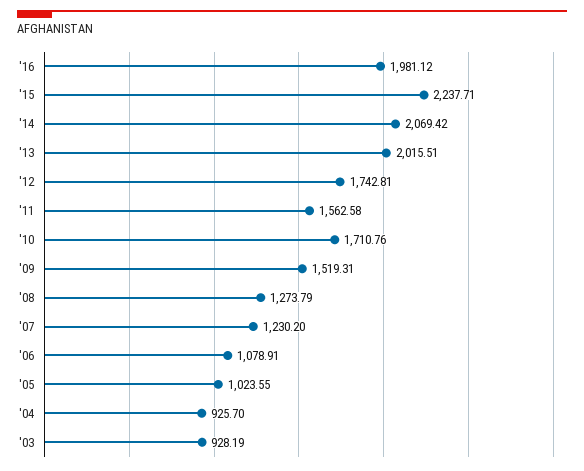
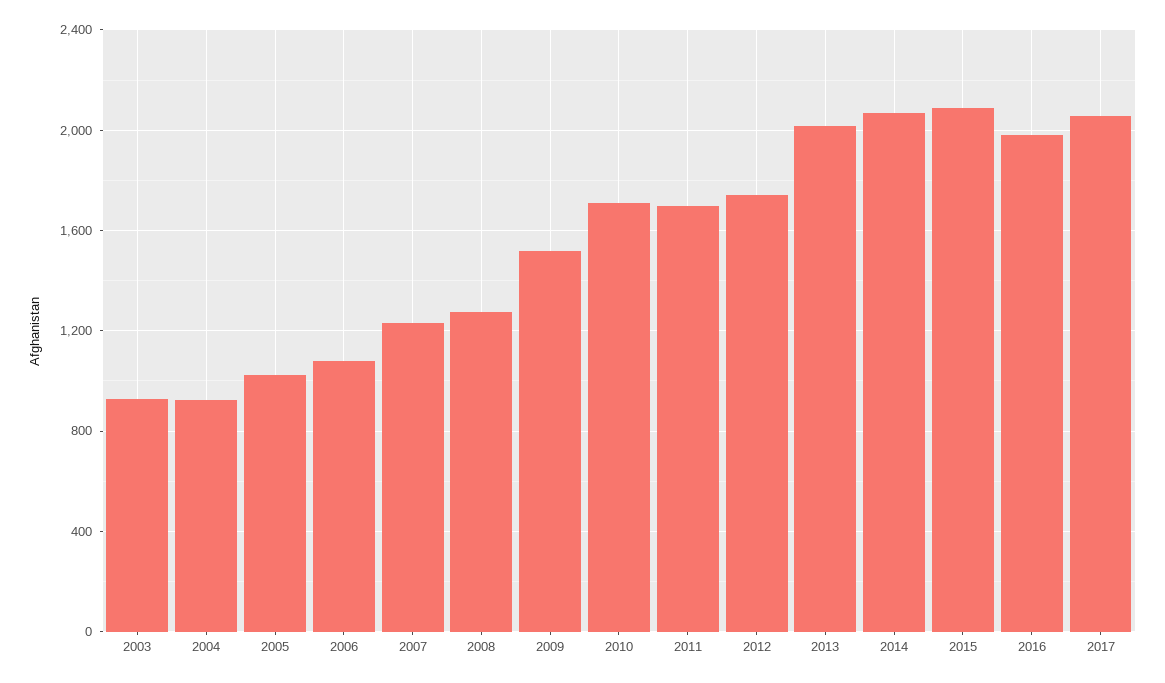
'15: 2237.71 -> 2100
'11: 1562.58 -> 1700
2017: none -> 2050

